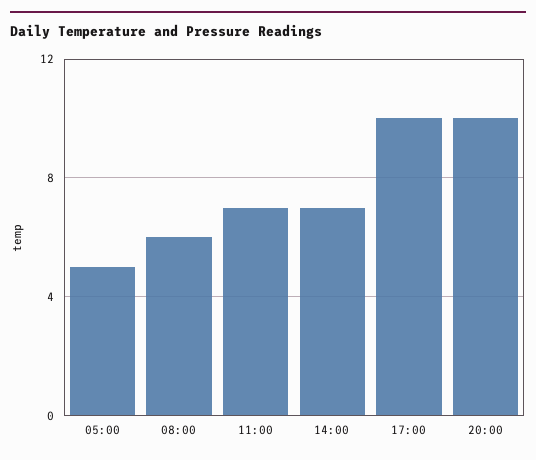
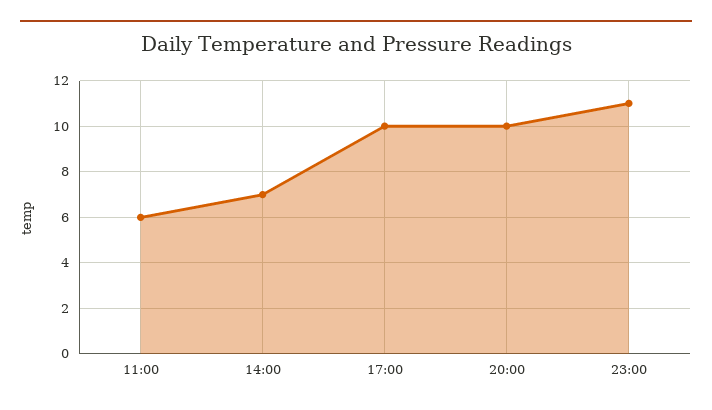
05:00: 5 -> none
08:00: 6 -> none
11:00: 7 -> 6
23:00: none -> 11

